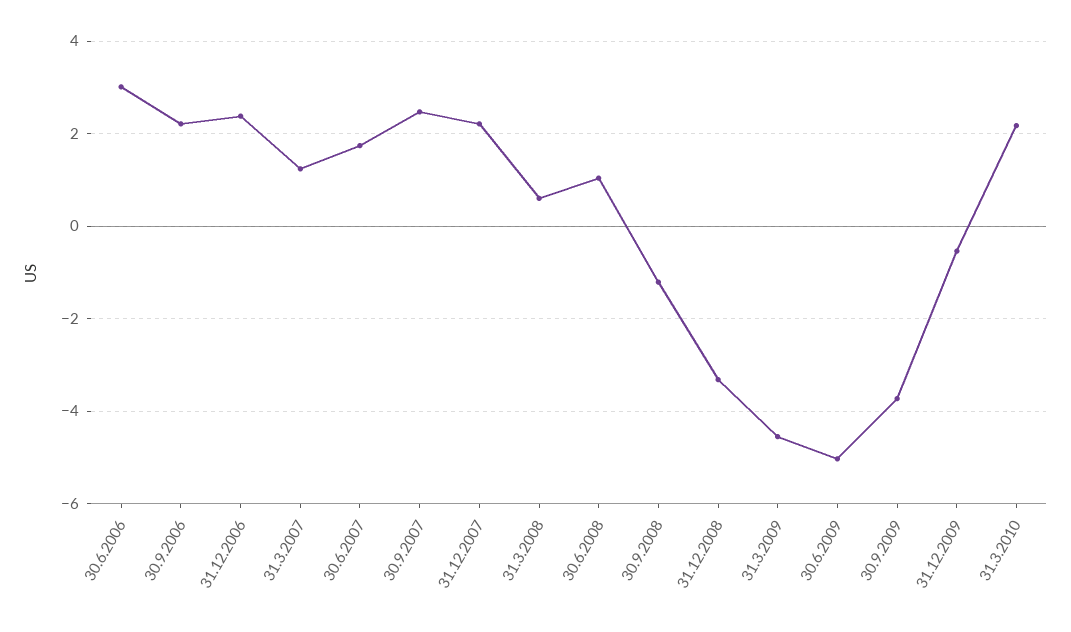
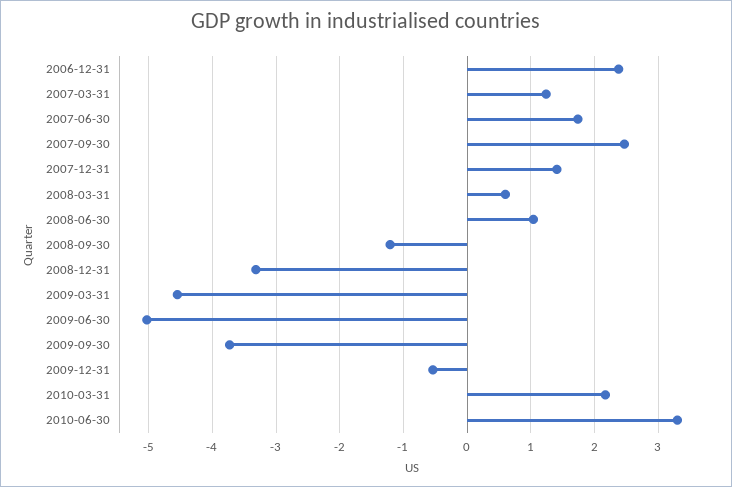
30.6.2006: 3 -> none
30.9.2006: 2.2 -> none
31.12.2007: 2.2 -> 1.4
2010-06-30: none -> 3.3

